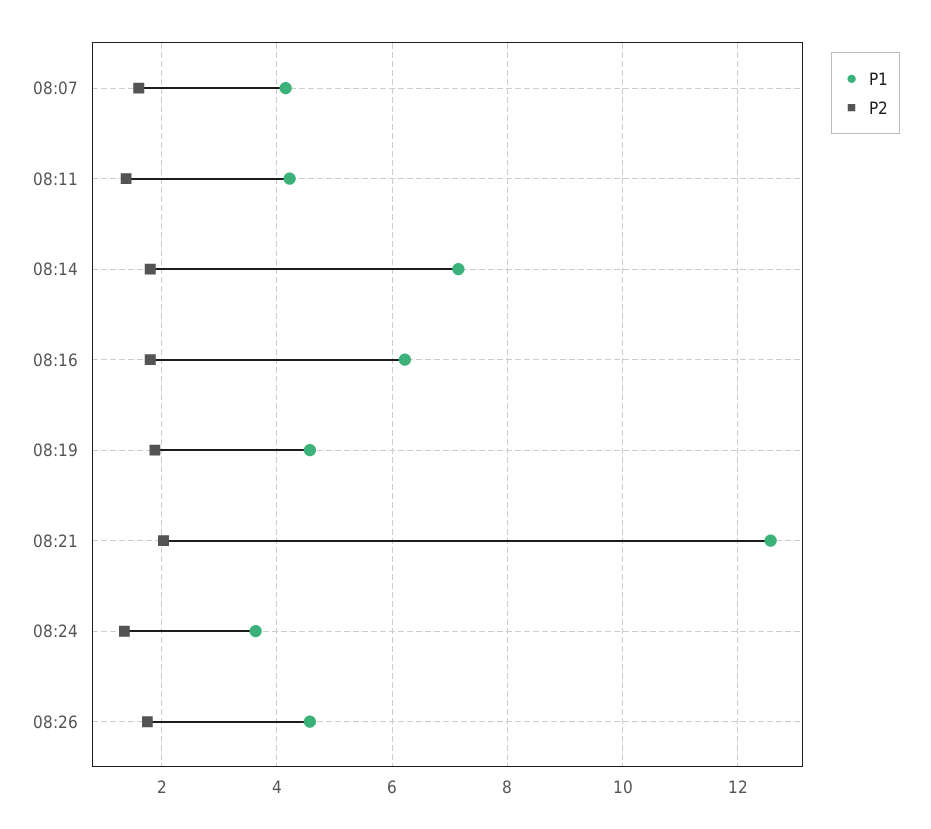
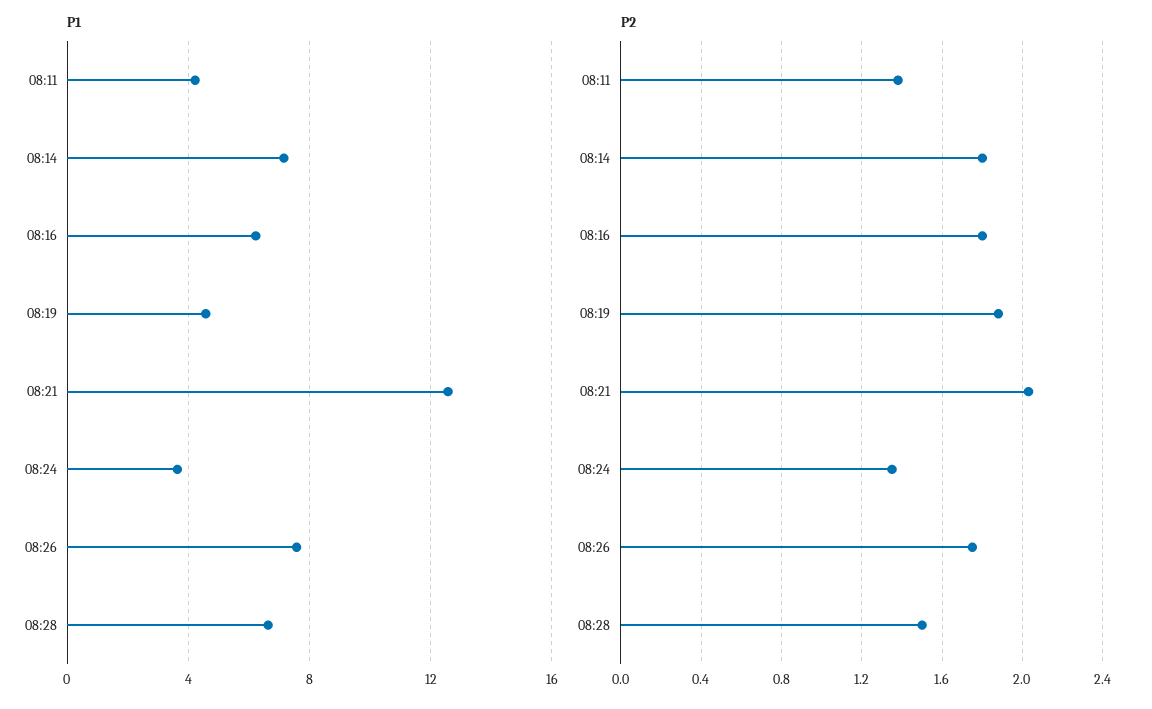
P1, 08:07: 4.2 -> none
P2, 08:07: 1.6 -> none
P1, 08:26: 4.6 -> 7.5
P1, 08:28: none -> 6.5
P2, 08:28: none -> 1.5

